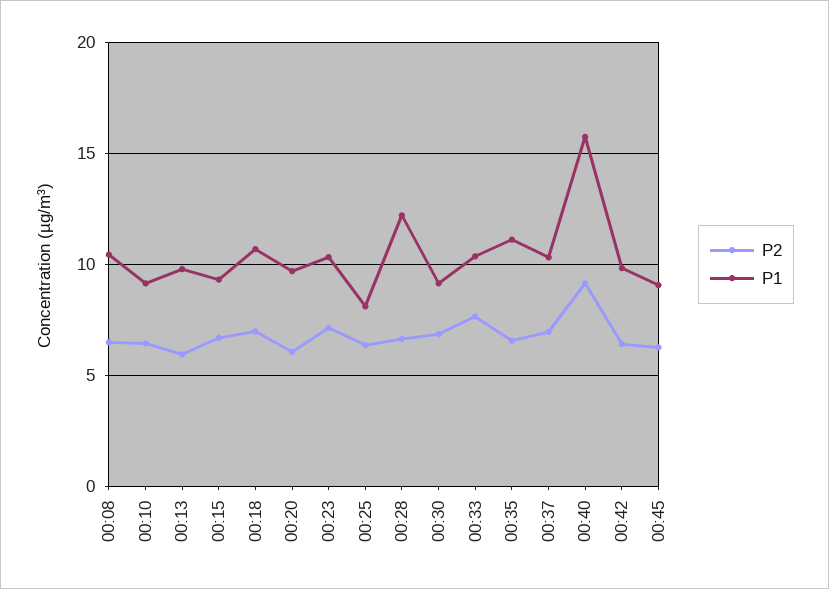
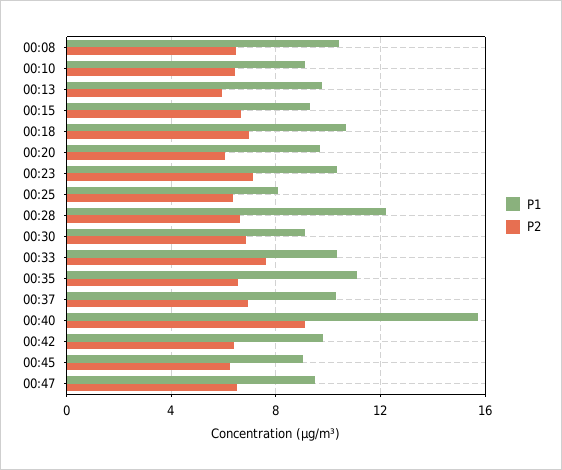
P1, 00:47: none -> 9.5
P2, 00:47: none -> 6.5

